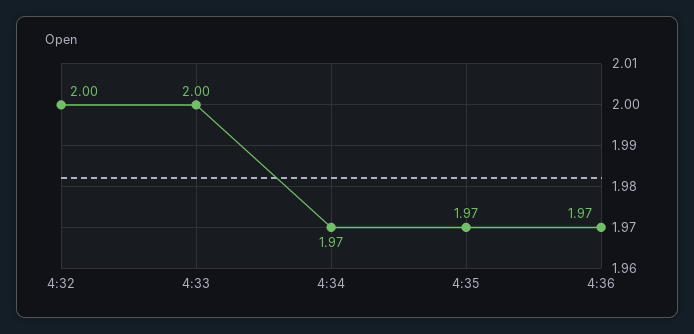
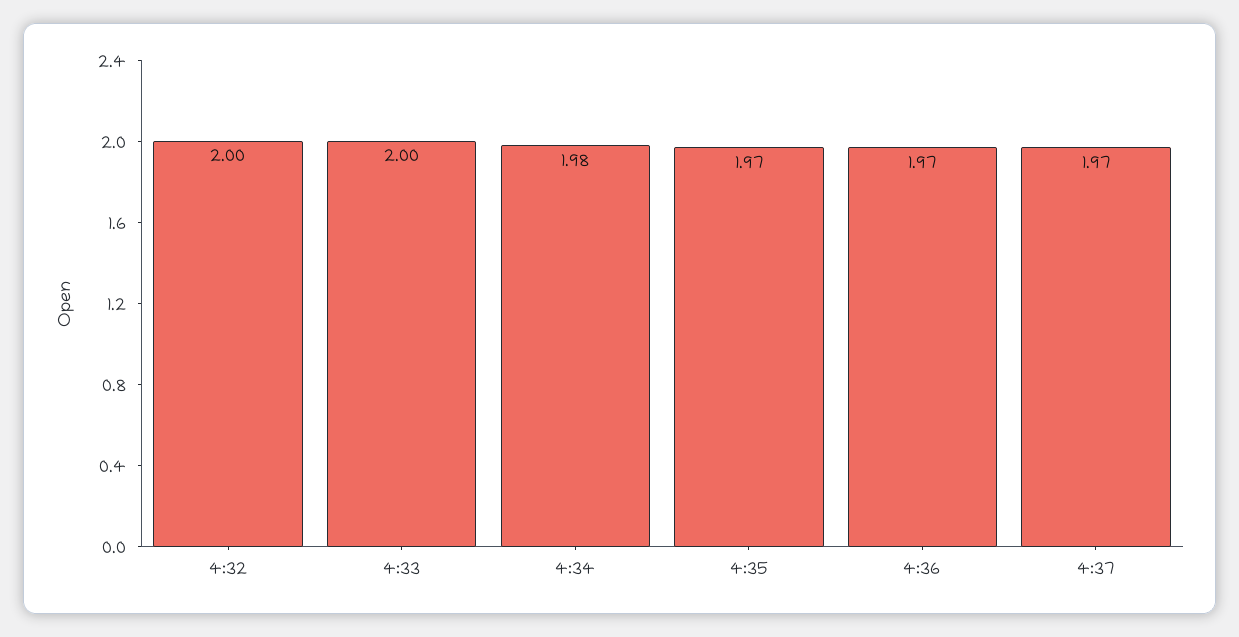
4:34: 1.97 -> 1.98
4:37: none -> 1.97

